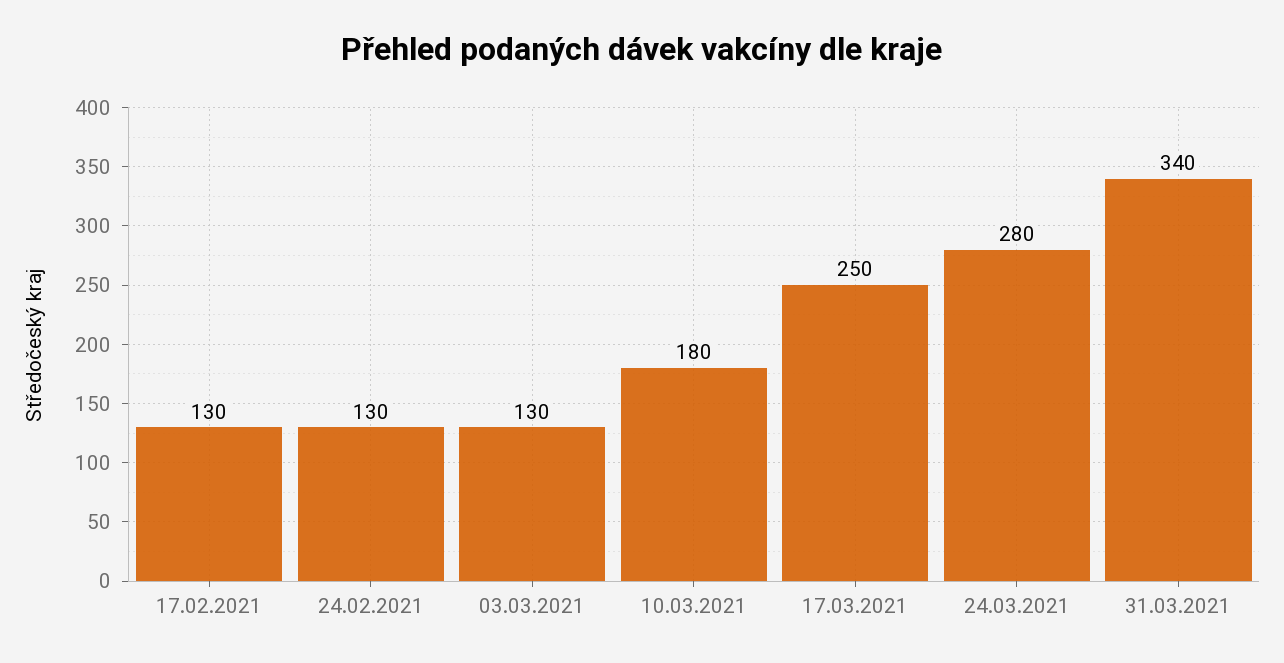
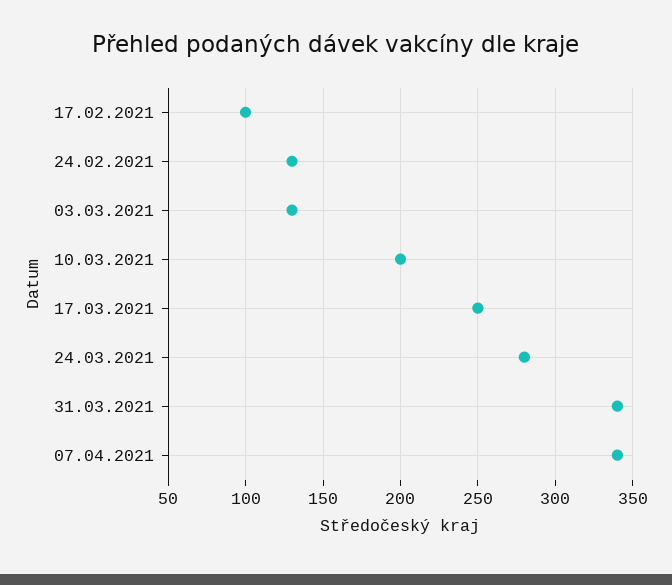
17.02.2021: 130 -> 100
10.03.2021: 180 -> 200
07.04.2021: none -> 340

